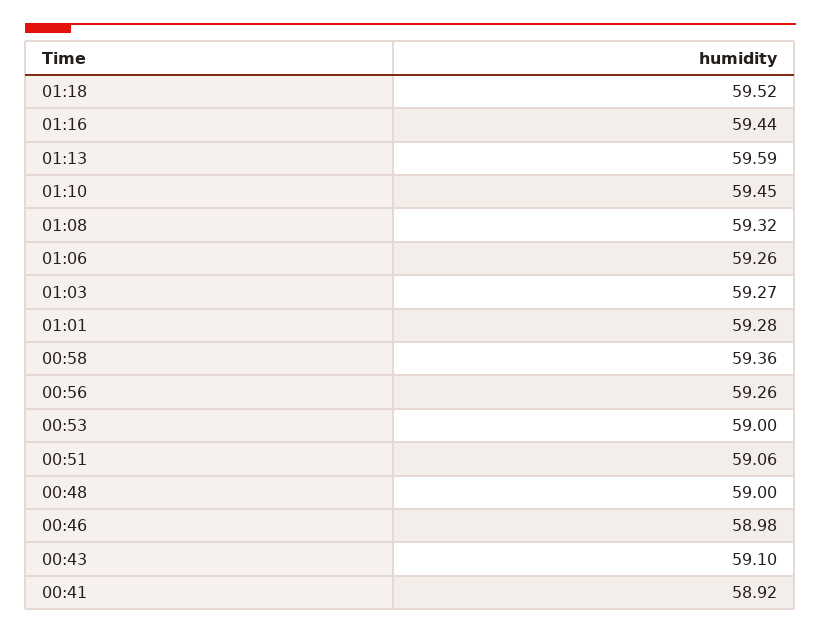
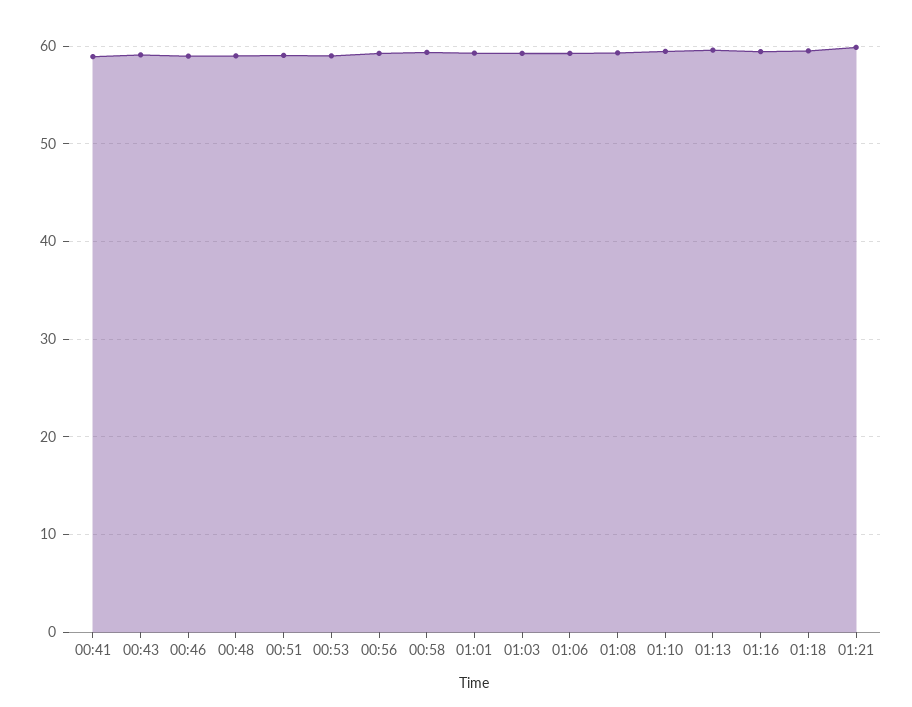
01:21: none -> 60

